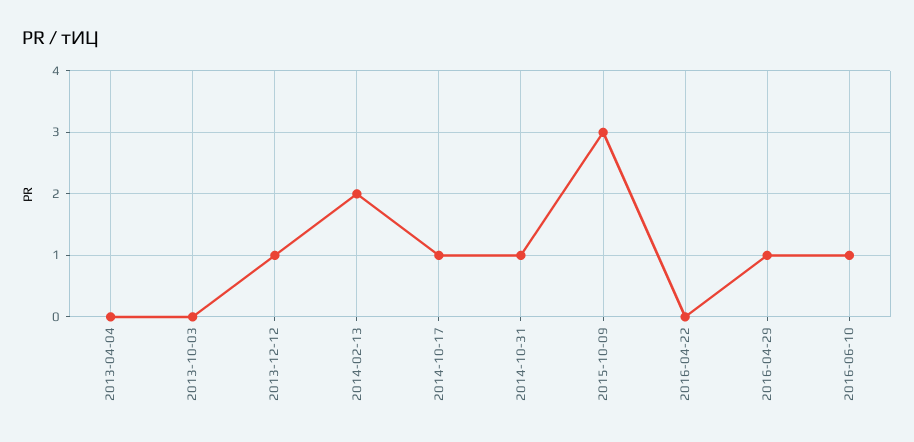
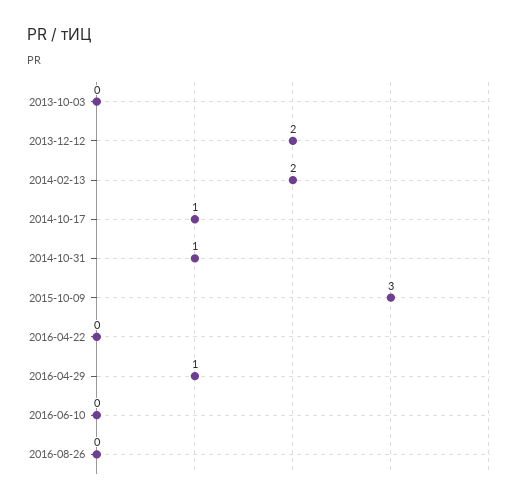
2013-04-04: 0 -> none
2013-12-12: 1 -> 2
2016-06-10: 1 -> 0
2016-08-26: none -> 0

